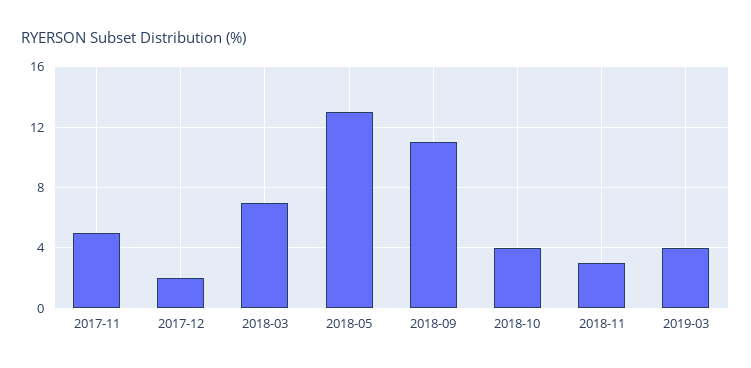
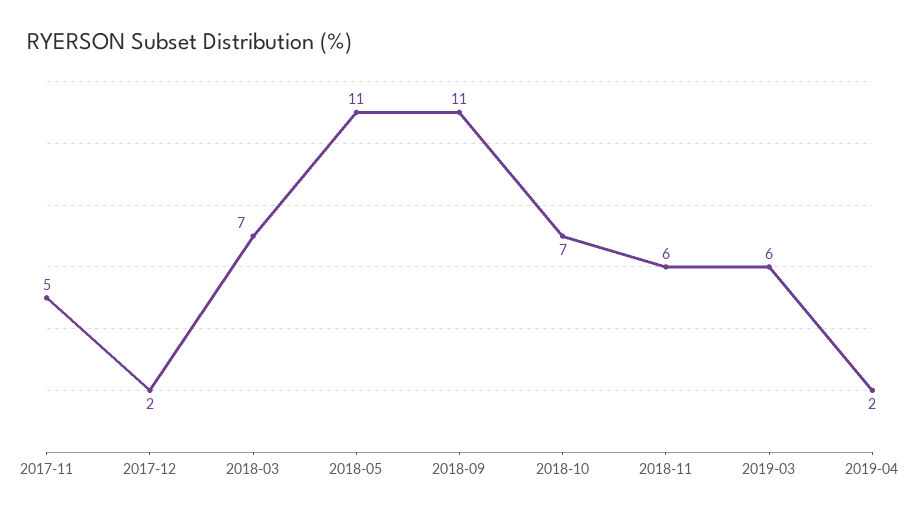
2018-05: 13 -> 11
2018-10: 4 -> 7
2018-11: 3 -> 6
2019-03: 4 -> 6
2019-04: none -> 2

